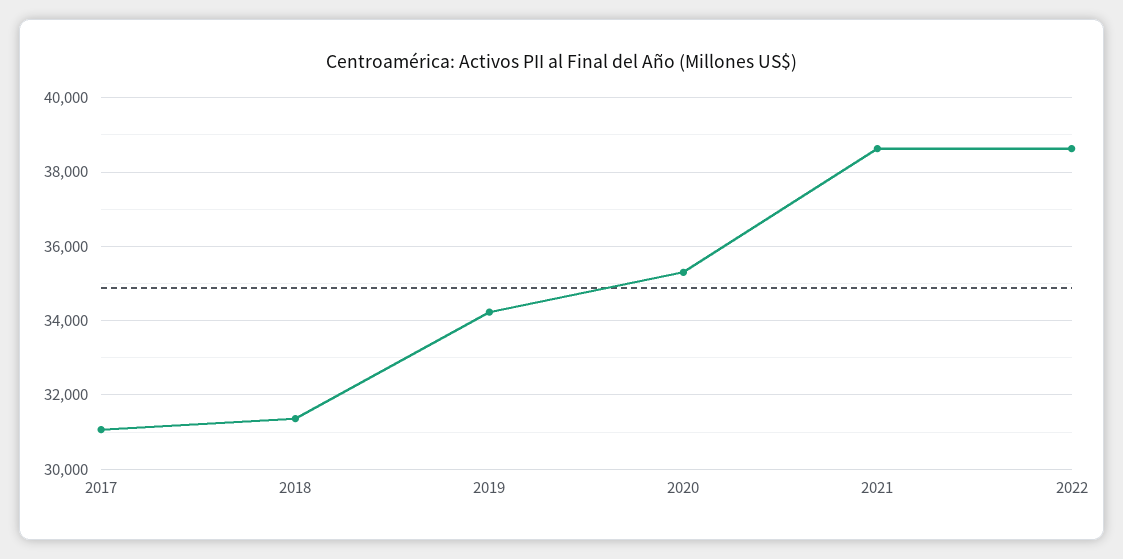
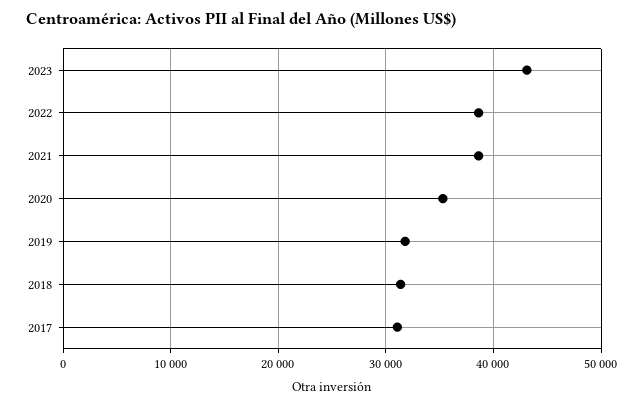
2019: 34200 -> 32000
2023: none -> 43000

